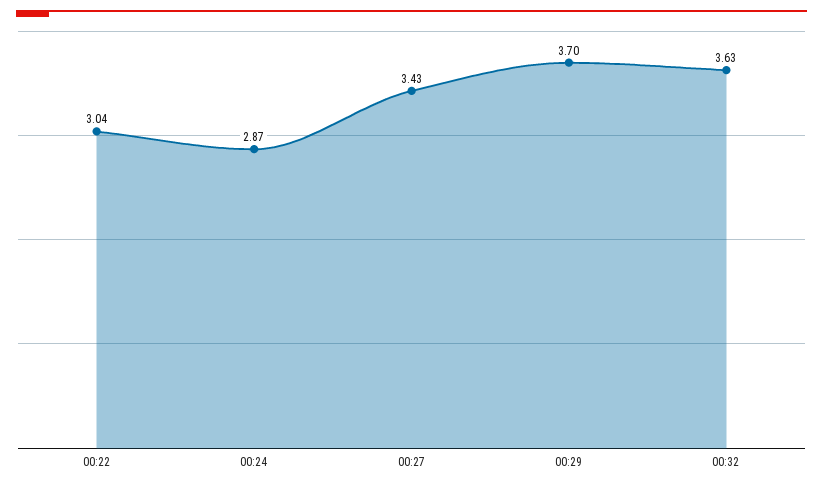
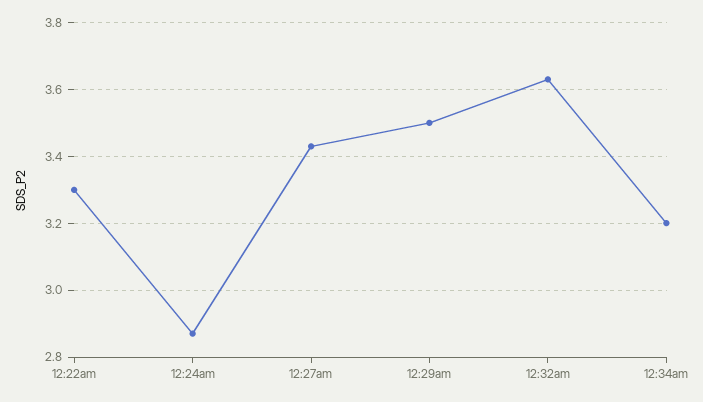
00:22: 3.04 -> 3.3
00:29: 3.7 -> 3.5
12:34am: none -> 3.2

